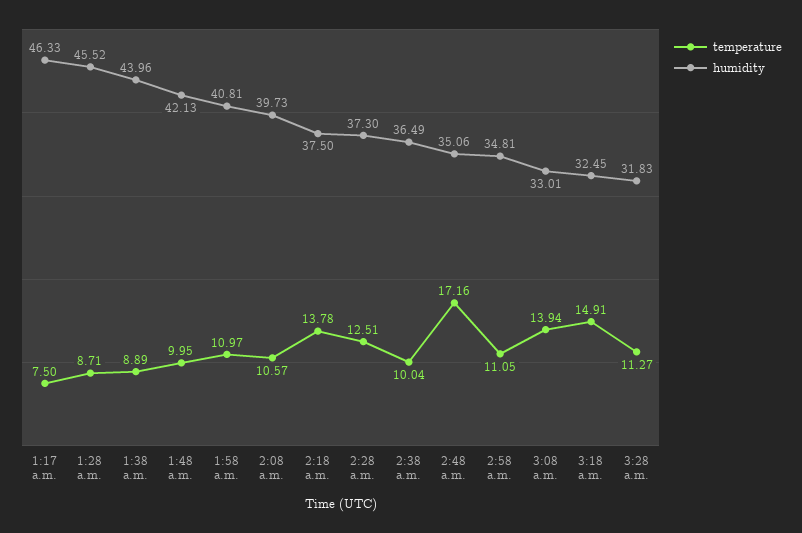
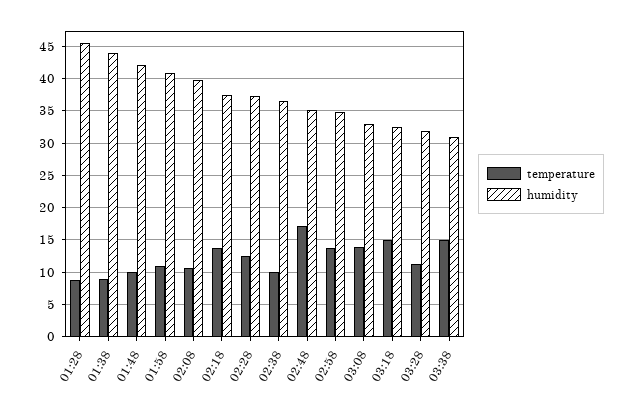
temperature, 1:17 a.m.: 7.5 -> none
humidity, 1:17 a.m.: 46.33 -> none
temperature, 2:58 a.m.: 11.05 -> 14
temperature, 03:38: none -> 15
humidity, 03:38: none -> 31

